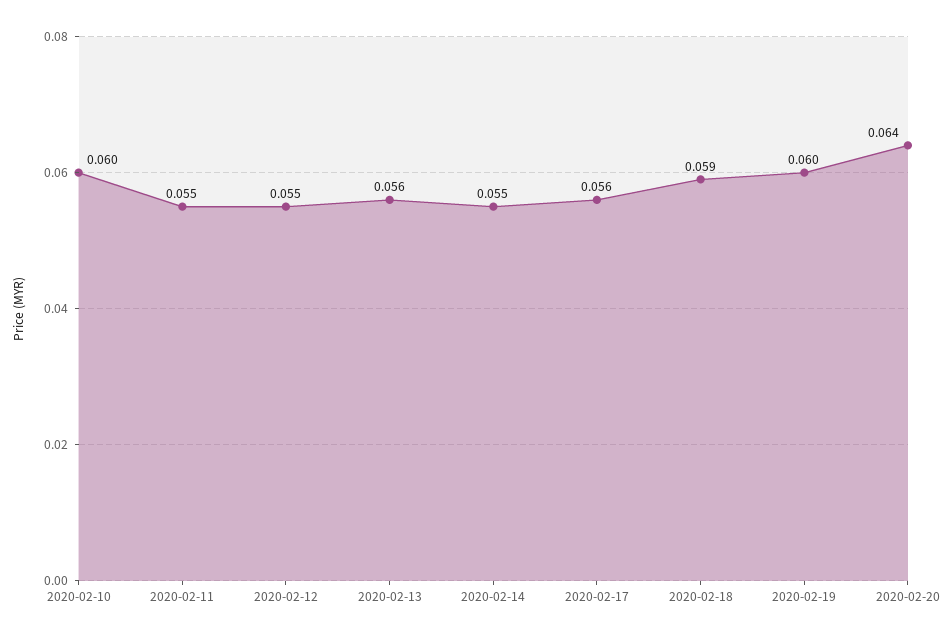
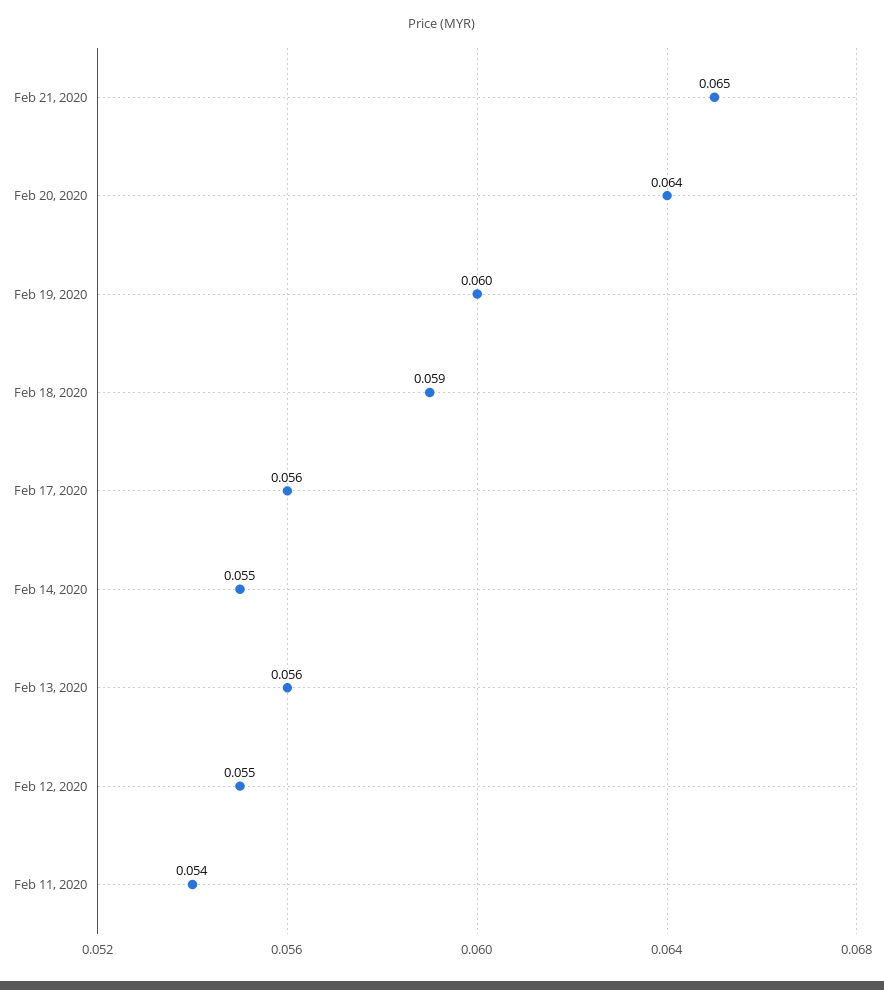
2020-02-10: 0.06 -> none
2020-02-11: 0.055 -> 0.054
Feb 21, 2020: none -> 0.065

